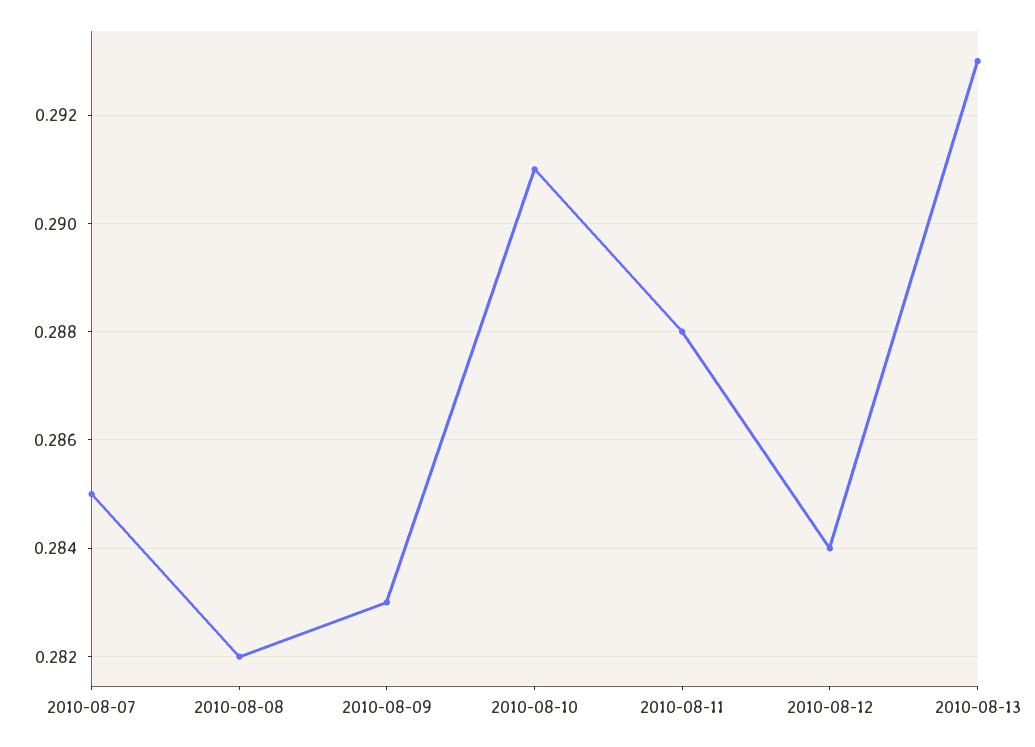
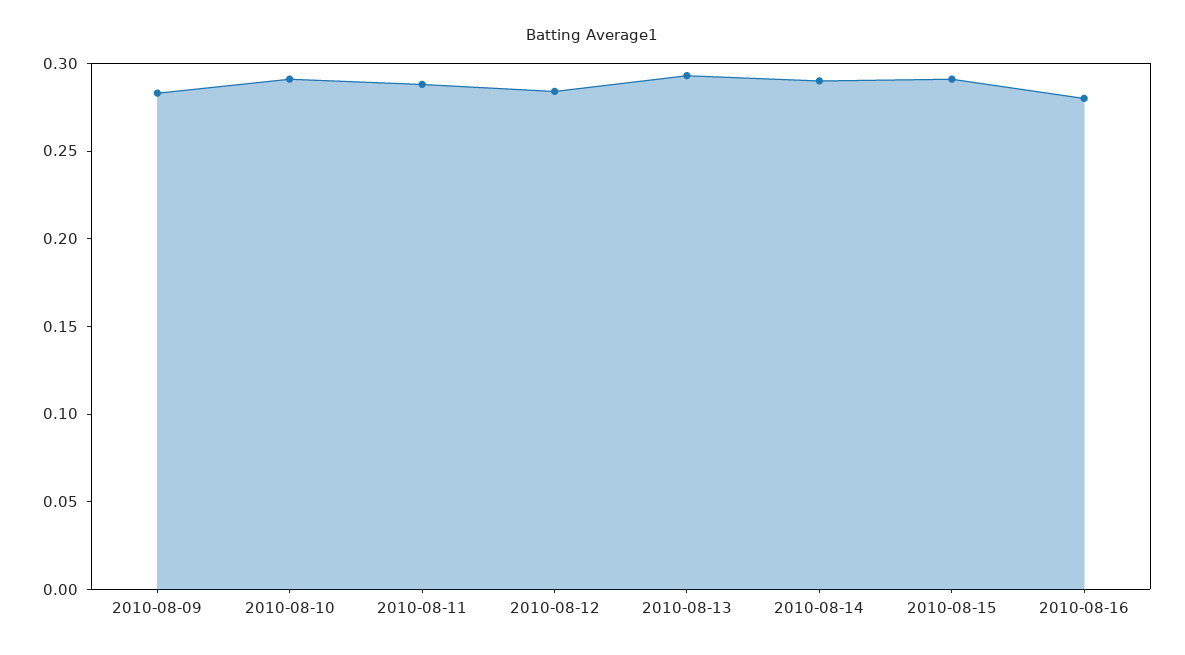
2010-08-07: 0.285 -> none
2010-08-08: 0.282 -> none
2010-08-14: none -> 0.29
2010-08-15: none -> 0.29
2010-08-16: none -> 0.28

